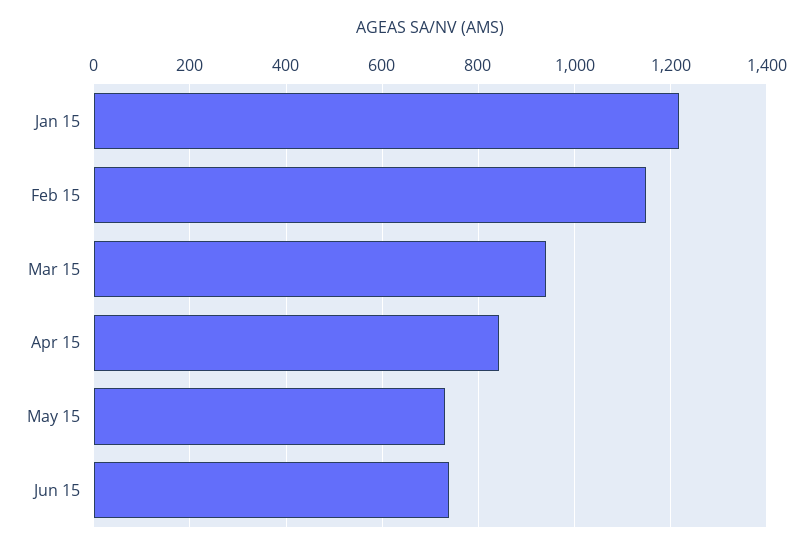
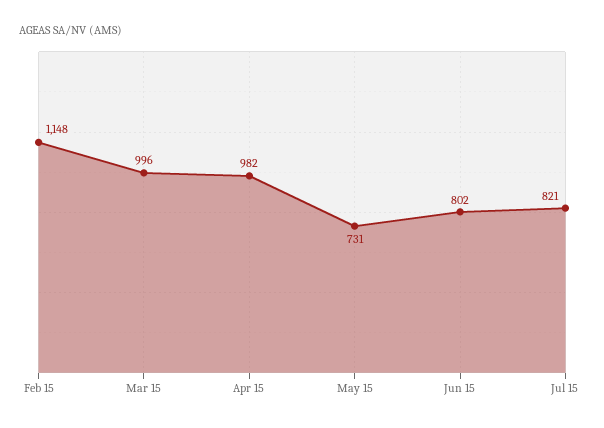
Jan 15: 1220 -> none
Mar 15: 940 -> 996
Apr 15: 840 -> 982
Jun 15: 740 -> 802
Jul 15: none -> 821

